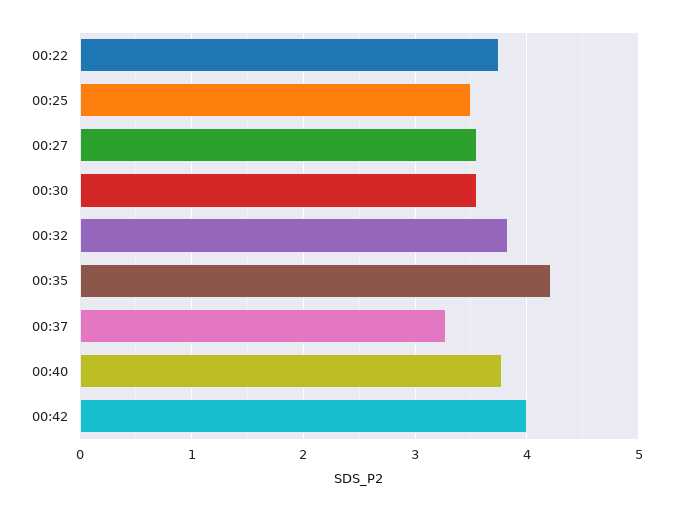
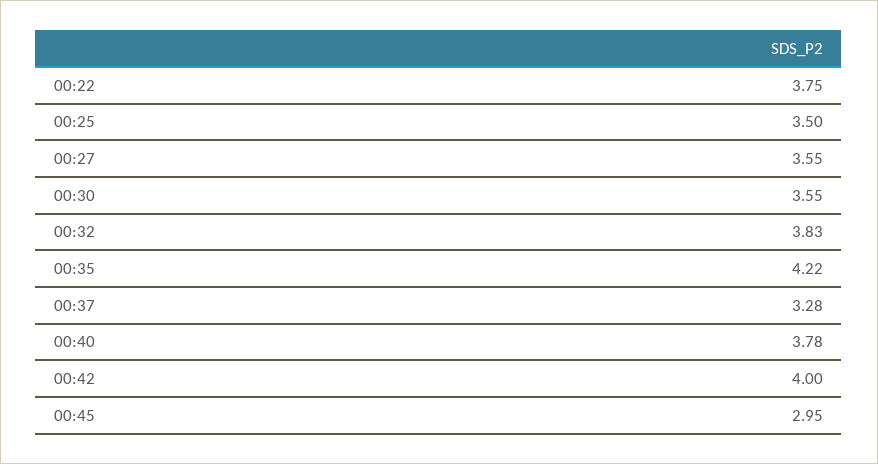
00:45: none -> 2.95

